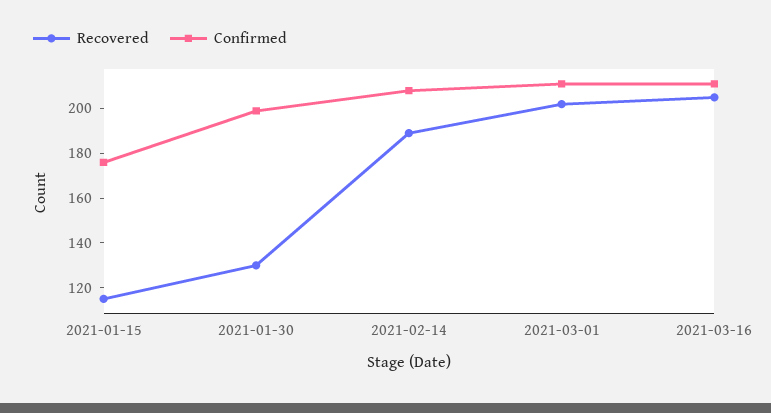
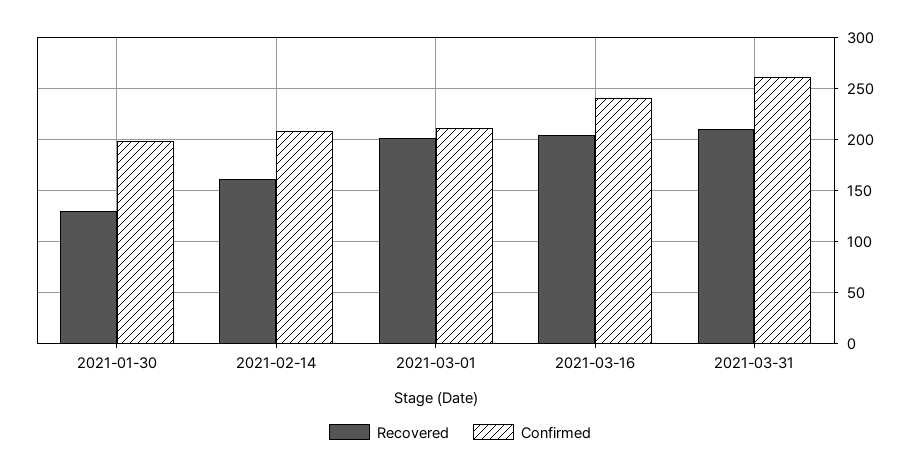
Recovered, 2021-01-15: 115 -> none
Confirmed, 2021-01-15: 175 -> none
Recovered, 2021-02-14: 190 -> 160
Confirmed, 2021-03-16: 210 -> 240
Recovered, 2021-03-31: none -> 210
Confirmed, 2021-03-31: none -> 260

